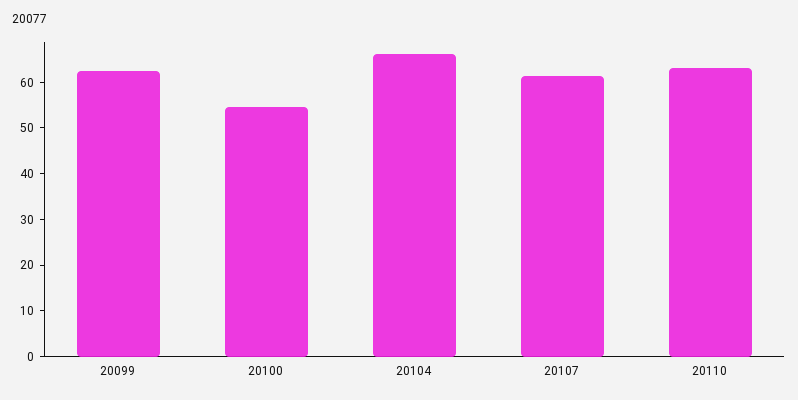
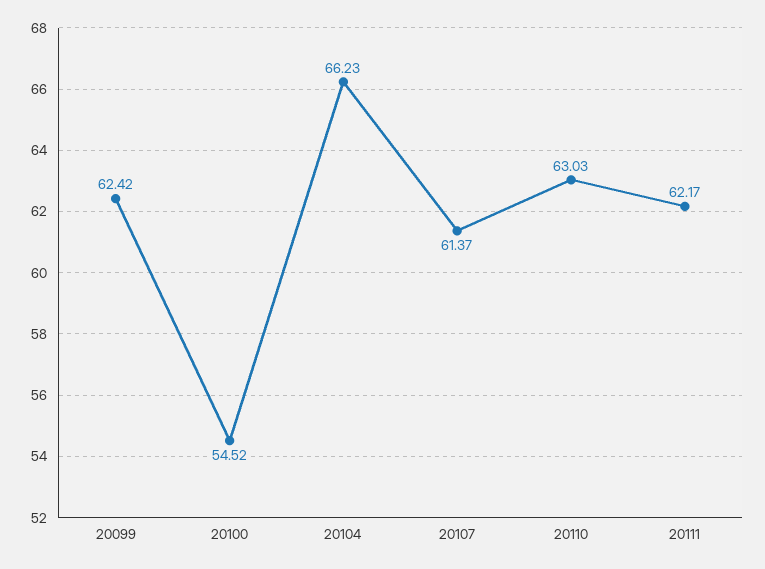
20111: none -> 62.17

